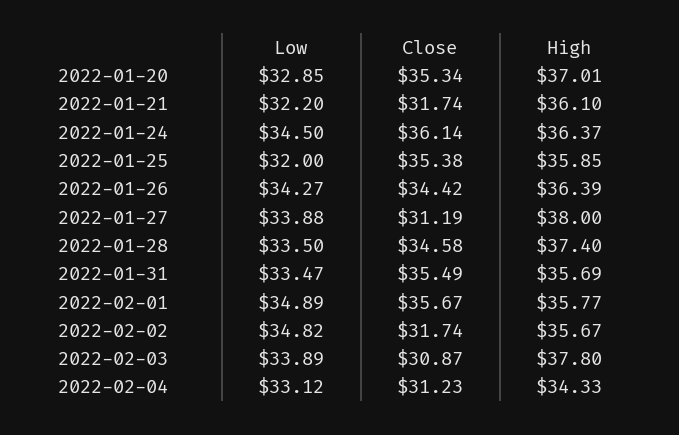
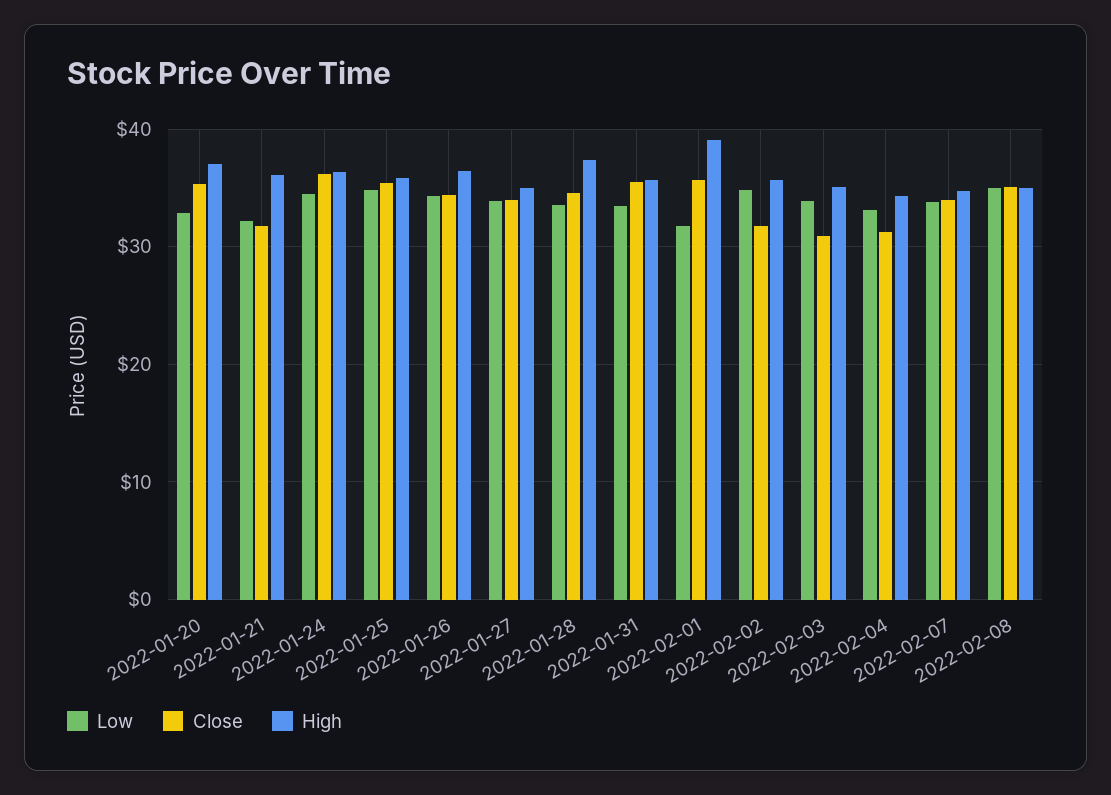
Low, 2022-01-25: 32 -> 35
Close, 2022-01-27: 31.19 -> 34
High, 2022-01-27: 38 -> 35
Low, 2022-02-01: 34.89 -> 32
High, 2022-02-01: 35.77 -> 39
High, 2022-02-03: 37.8 -> 35
Low, 2022-02-07: none -> 34
Close, 2022-02-07: none -> 34
High, 2022-02-07: none -> 35
Low, 2022-02-08: none -> 35
Close, 2022-02-08: none -> 35
High, 2022-02-08: none -> 35

